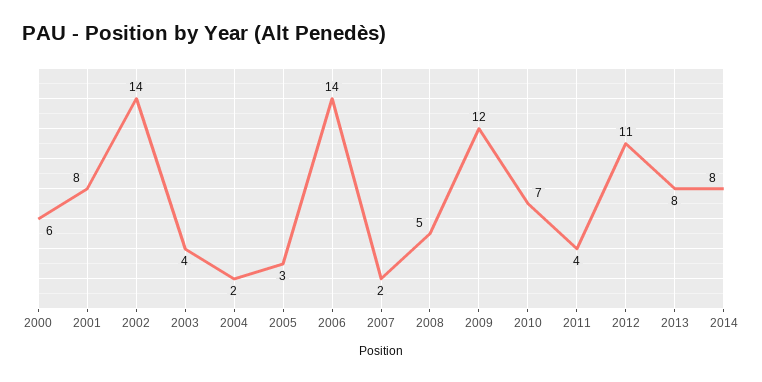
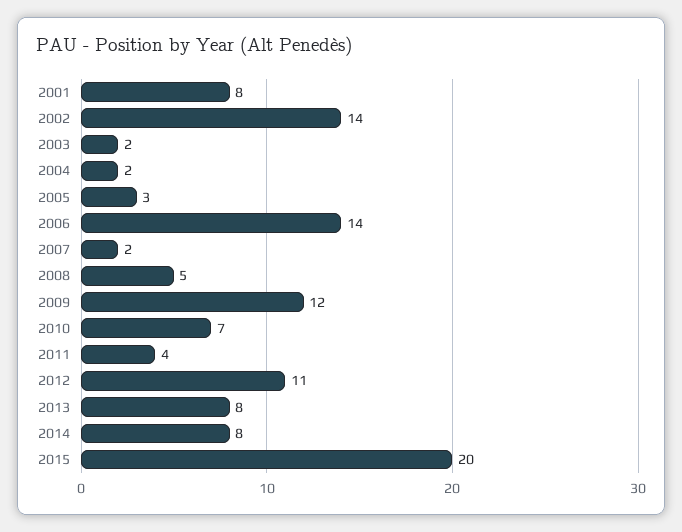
2000: 6 -> none
2003: 4 -> 2
2015: none -> 20

